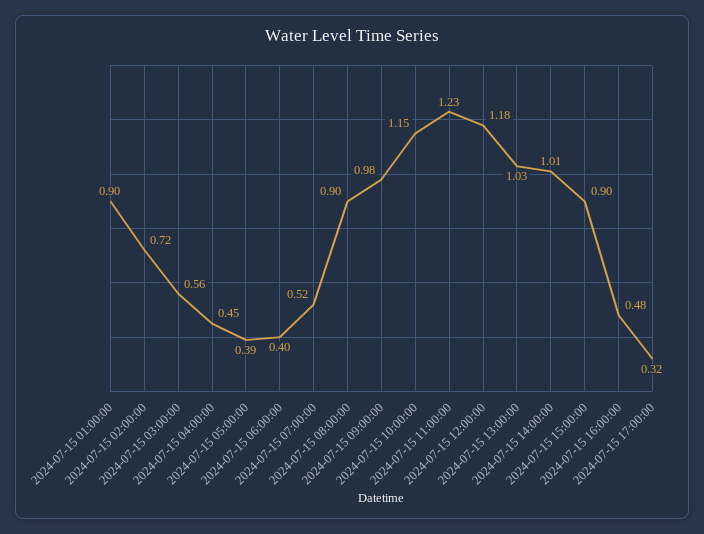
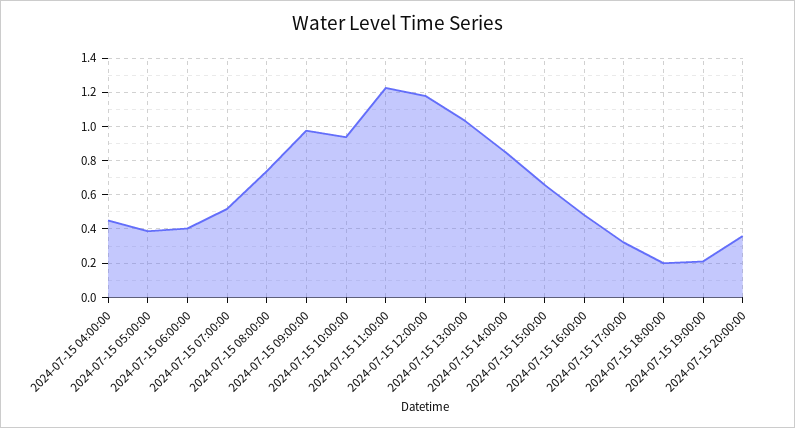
2024-07-15 01:00:00: 0.9 -> none
2024-07-15 02:00:00: 0.72 -> none
2024-07-15 03:00:00: 0.56 -> none
2024-07-15 08:00:00: 0.9 -> 0.75
2024-07-15 10:00:00: 1.15 -> 0.95
2024-07-15 14:00:00: 1.01 -> 0.85
2024-07-15 15:00:00: 0.9 -> 0.65
2024-07-15 18:00:00: none -> 0.2
2024-07-15 19:00:00: none -> 0.2
2024-07-15 20:00:00: none -> 0.35

